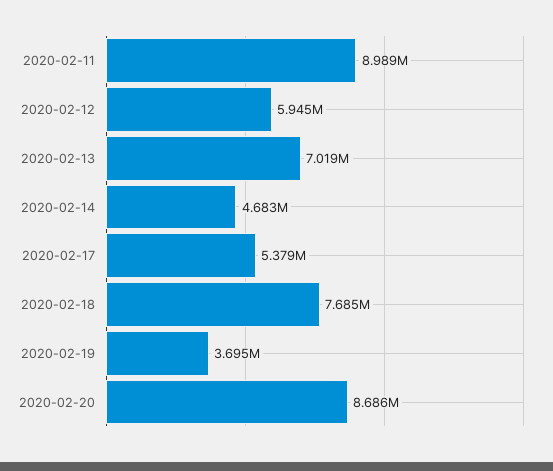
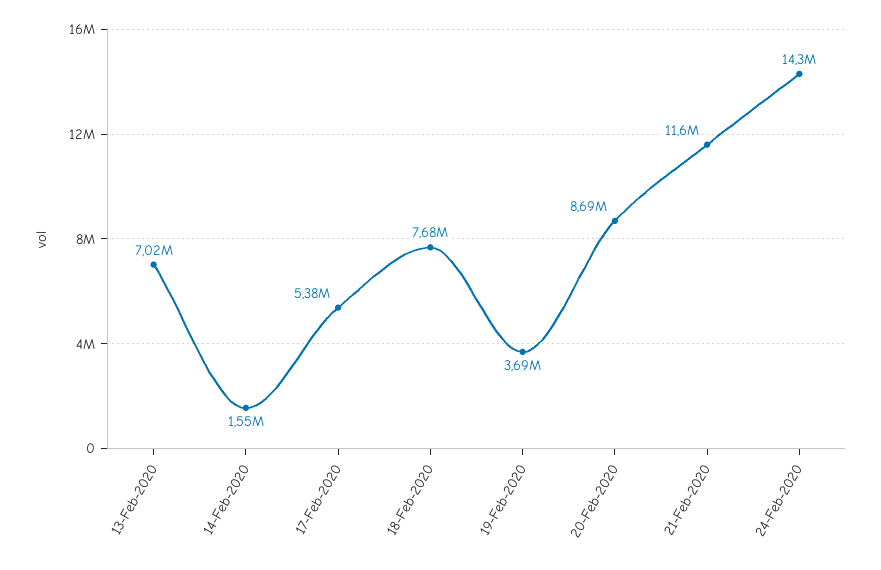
2020-02-11: 8989000 -> none
2020-02-12: 5945000 -> none
2020-02-14: 4683000 -> 1550000
21-Feb-2020: none -> 11600000
24-Feb-2020: none -> 14300000

